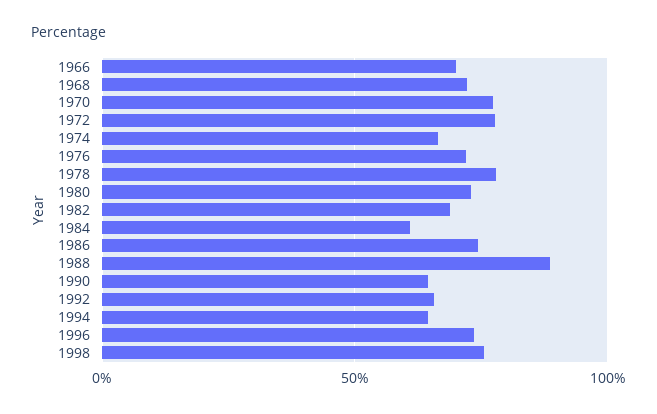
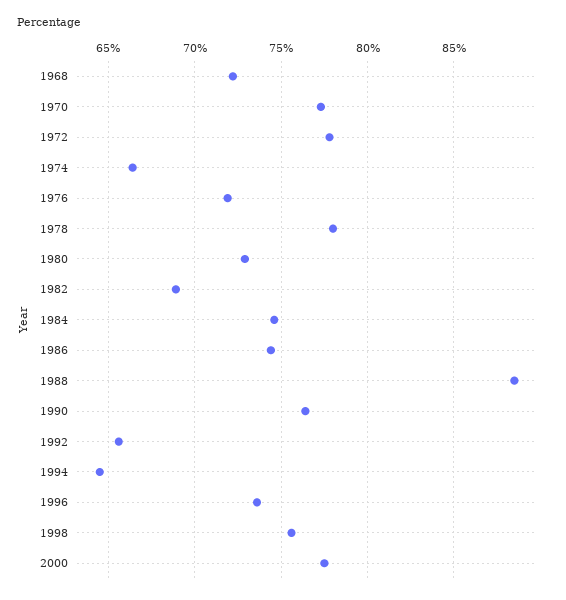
1966: 70 -> none
1984: 60 -> 74.5
1990: 65 -> 76.5
2000: none -> 77.5

